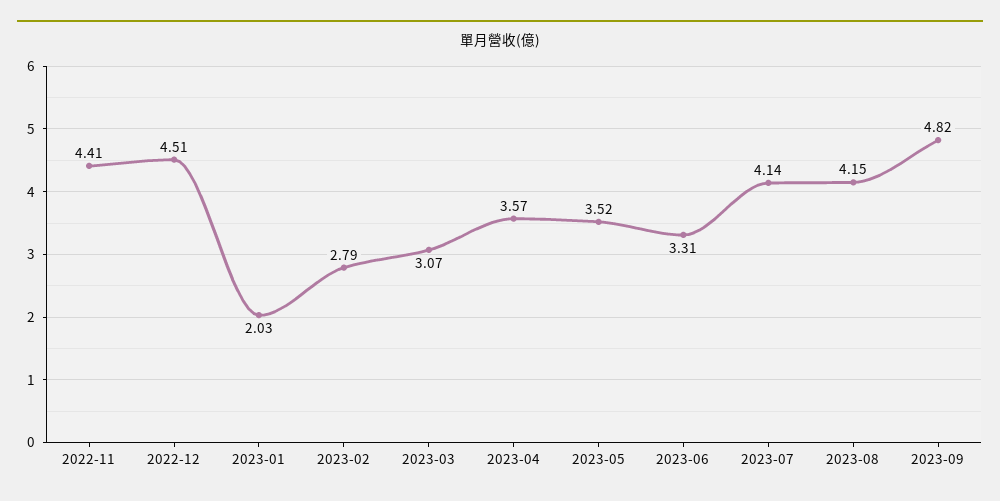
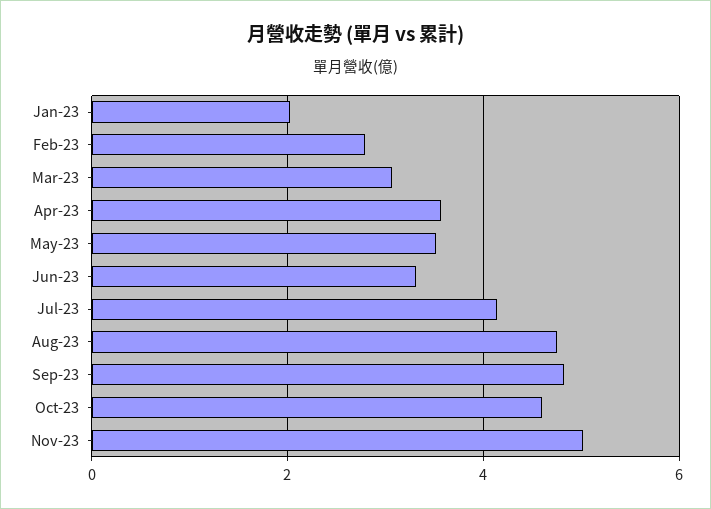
2022-11: 4.41 -> none
2022-12: 4.51 -> none
2023-08: 4.15 -> 4.8
Oct-23: none -> 4.6
Nov-23: none -> 5

